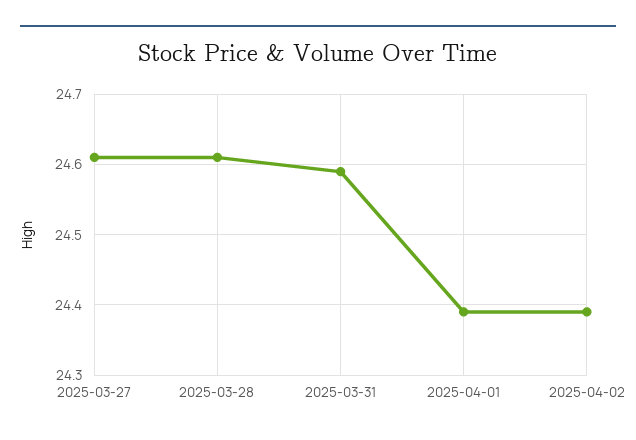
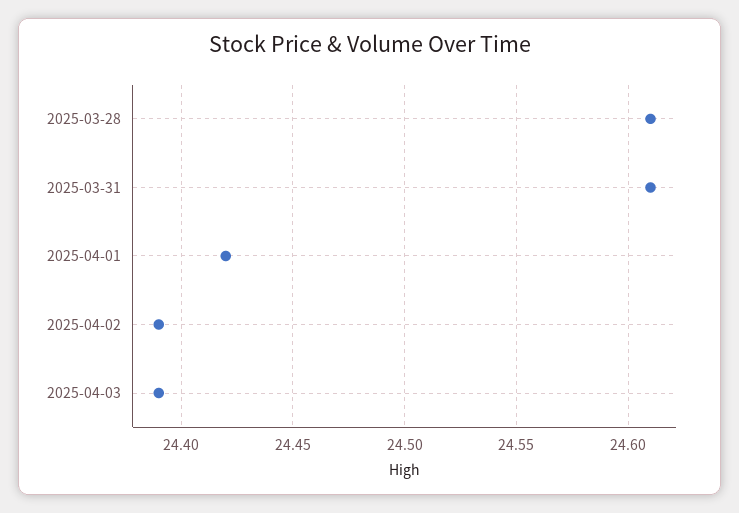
2025-03-27: 24.61 -> none
2025-03-31: 24.59 -> 24.61
2025-04-01: 24.39 -> 24.42
2025-04-03: none -> 24.39

